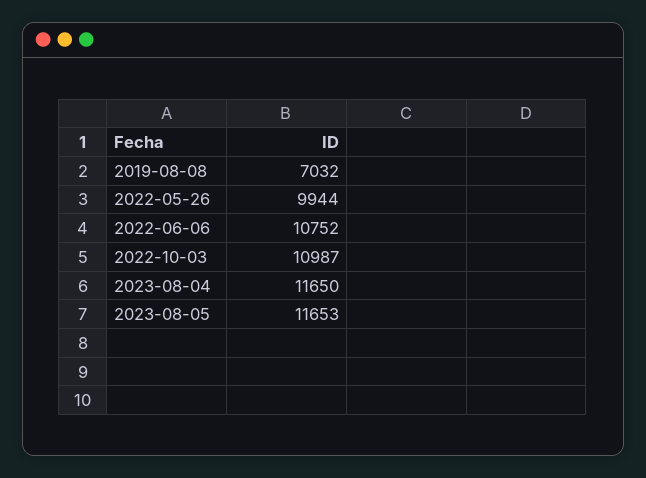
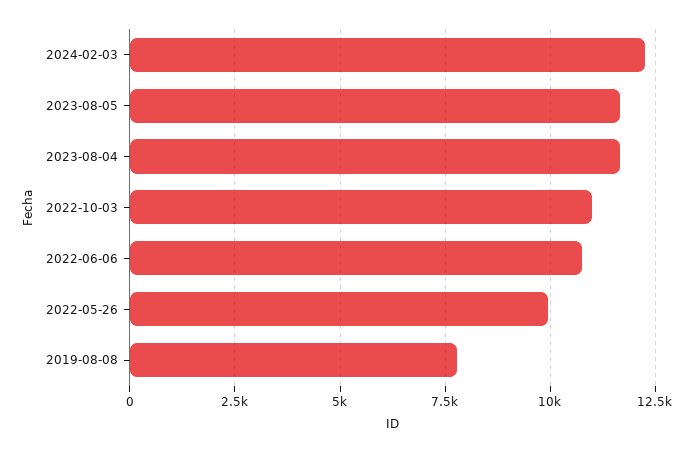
2019-08-08: 7032 -> 7750
2024-02-03: none -> 12250

